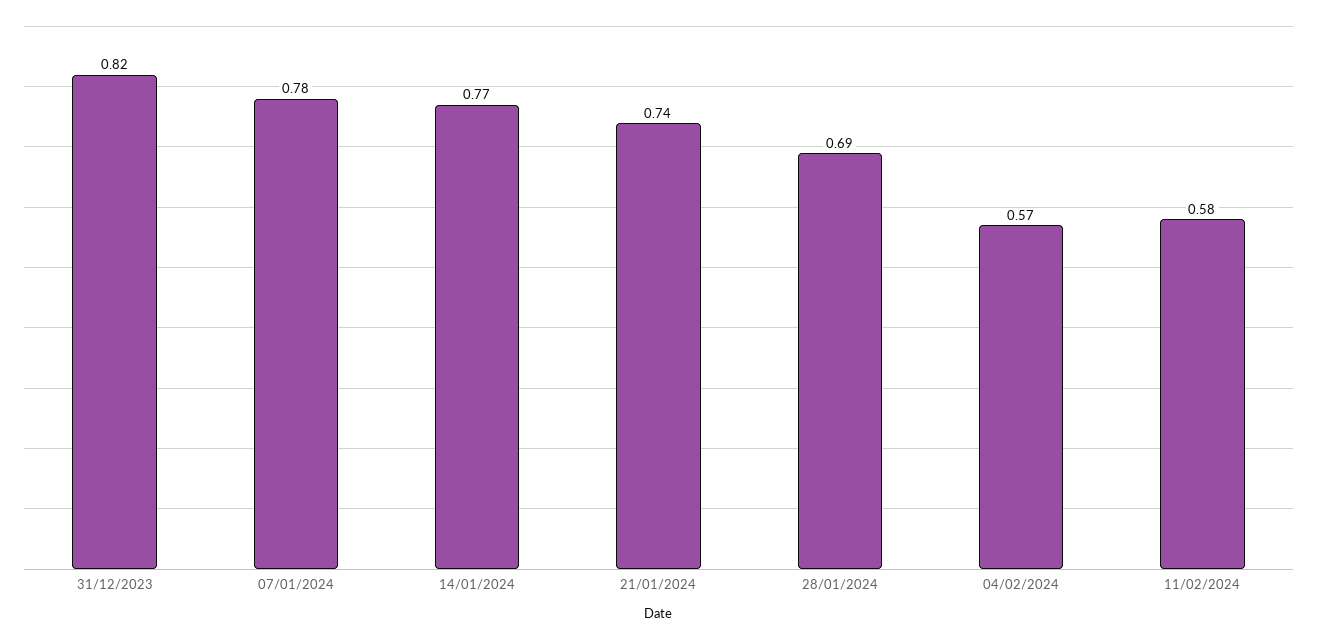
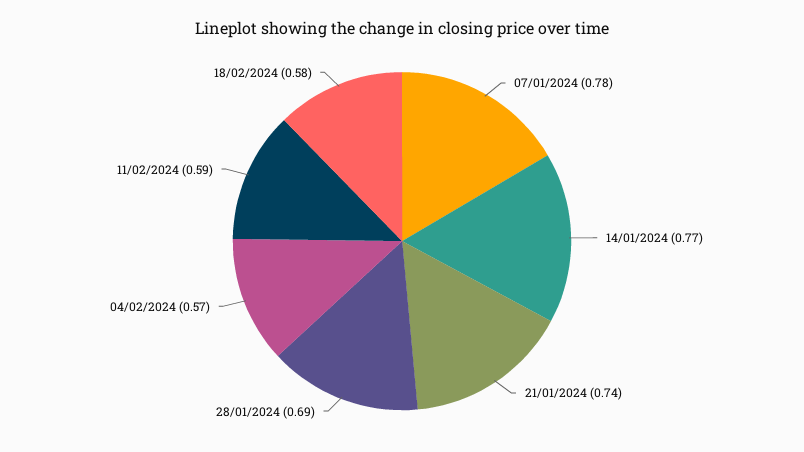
31/12/2023: 0.82 -> none
11/02/2024: 0.58 -> 0.59
18/02/2024: none -> 0.58

